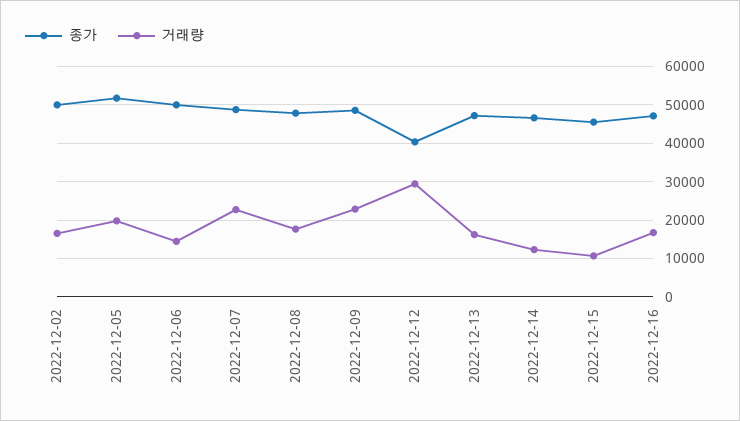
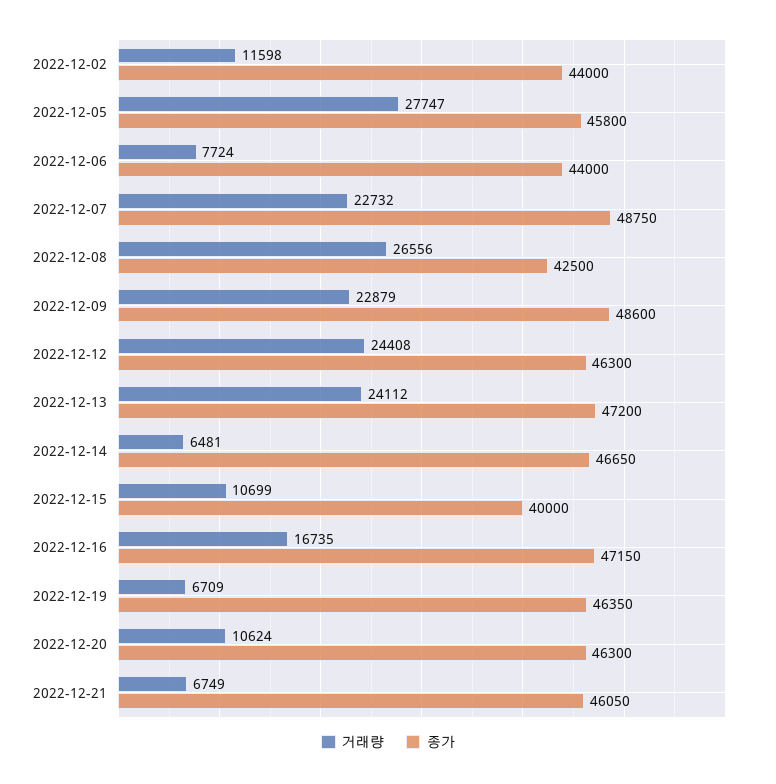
종가, 2022-12-02: 50000 -> 44000
거래량, 2022-12-02: 16000 -> 11598
종가, 2022-12-05: 52000 -> 45800
거래량, 2022-12-05: 20000 -> 27747
종가, 2022-12-06: 50000 -> 44000
거래량, 2022-12-06: 14000 -> 7724
종가, 2022-12-08: 48000 -> 42500
거래량, 2022-12-08: 18000 -> 26556
종가, 2022-12-12: 40000 -> 46300
거래량, 2022-12-12: 30000 -> 24408
거래량, 2022-12-13: 16000 -> 24112
거래량, 2022-12-14: 12000 -> 6481
종가, 2022-12-15: 46000 -> 40000
거래량, 2022-12-19: none -> 6709
종가, 2022-12-19: none -> 46350
거래량, 2022-12-20: none -> 10624
종가, 2022-12-20: none -> 46300
거래량, 2022-12-21: none -> 6749
종가, 2022-12-21: none -> 46050

